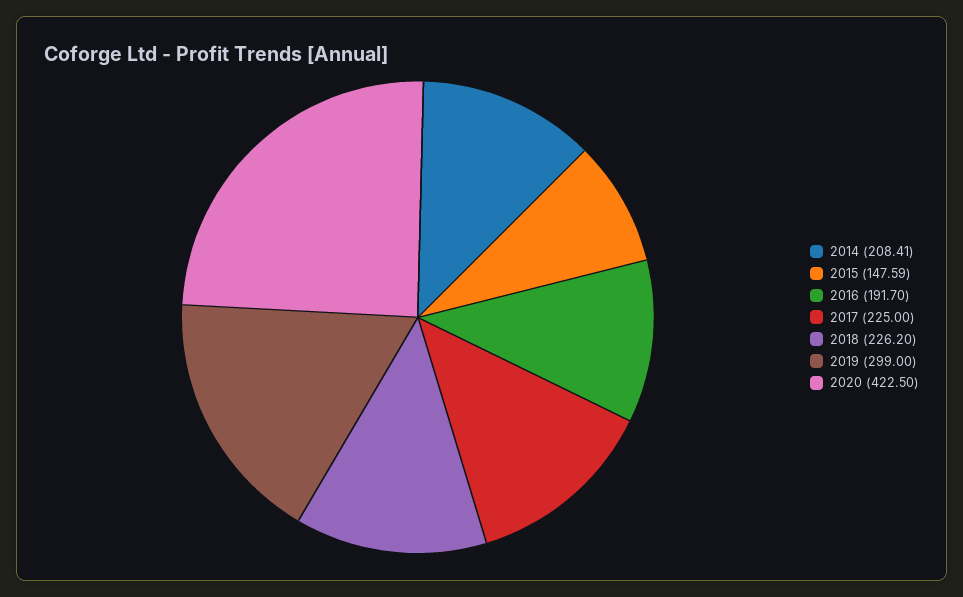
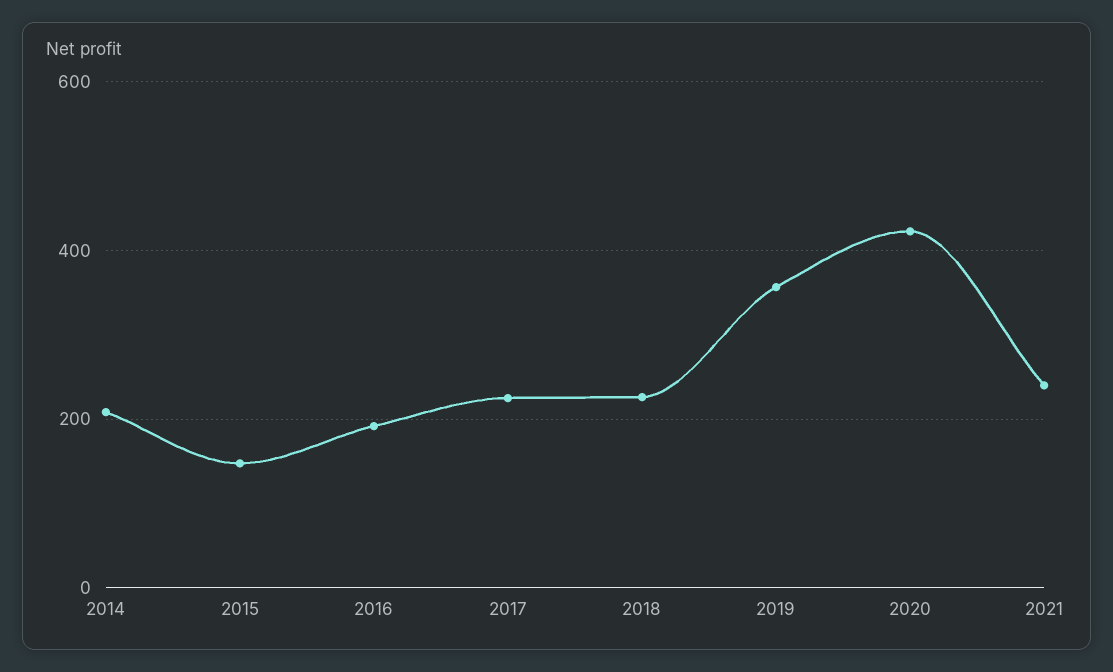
2019: 299 -> 360
2021: none -> 240

